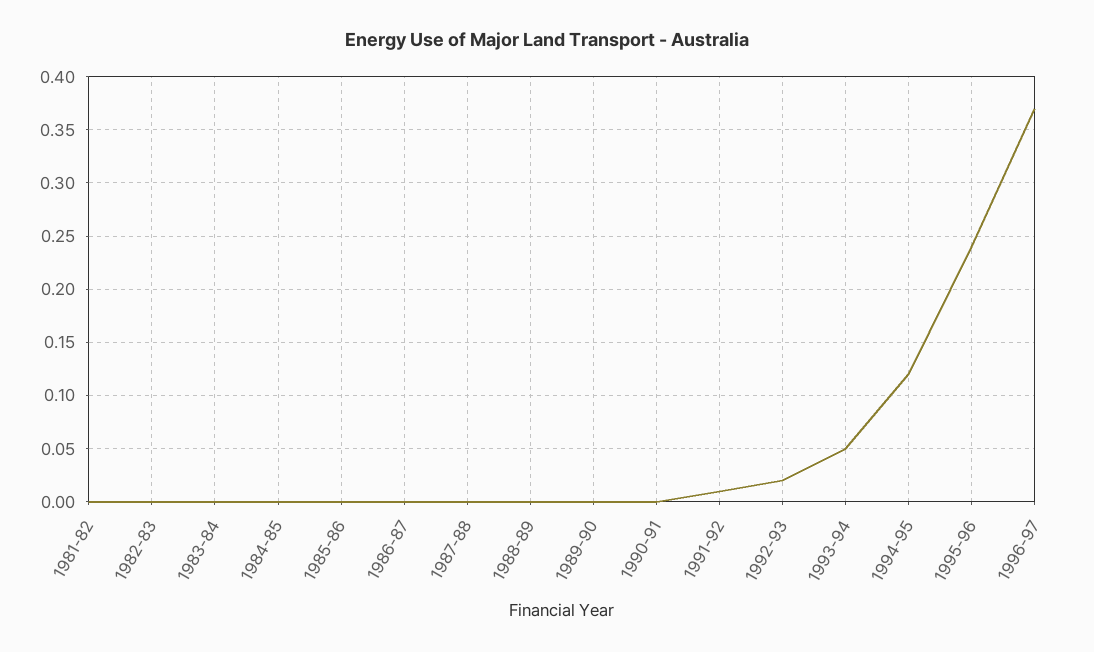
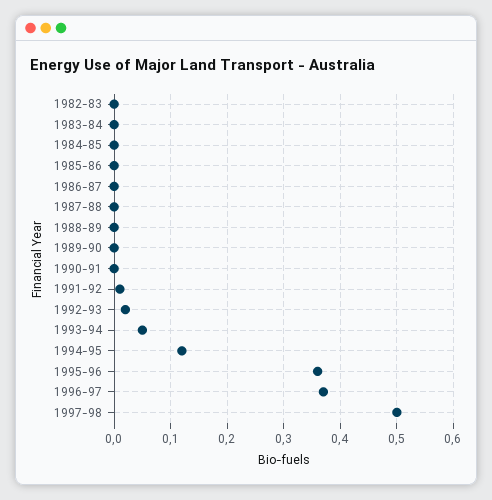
1981-82: 0 -> none
1995-96: 0.24 -> 0.35
1997-98: none -> 0.5

